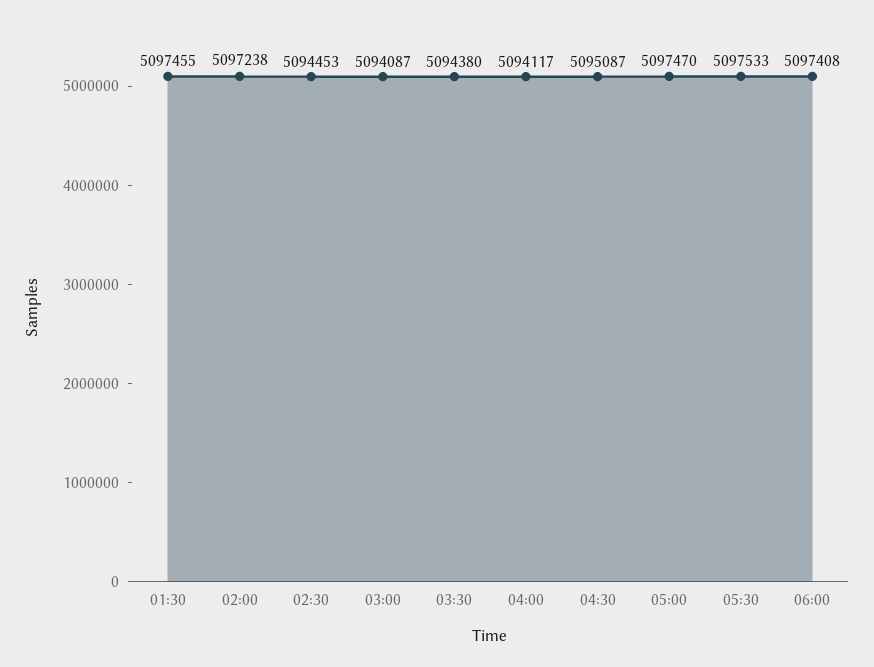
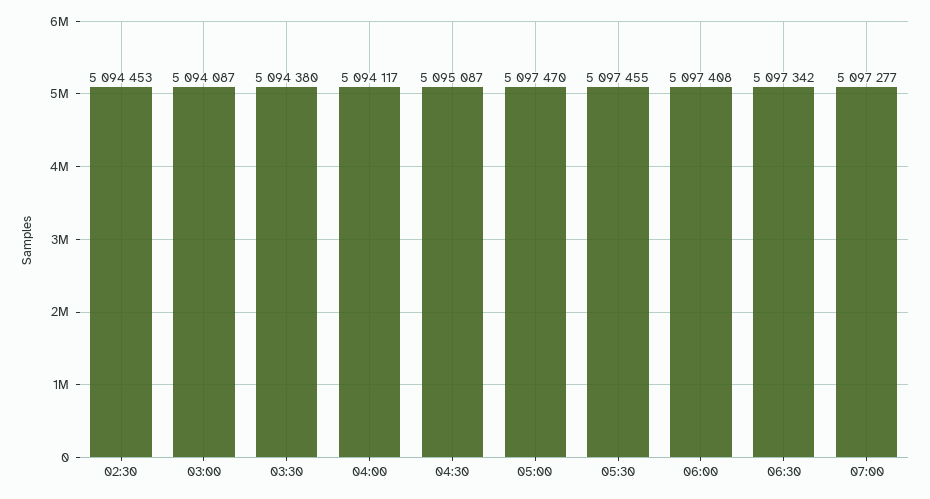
01:30: 5097455 -> none
02:00: 5097238 -> none
05:30: 5097533 -> 5097455
06:30: none -> 5097342
07:00: none -> 5097277

